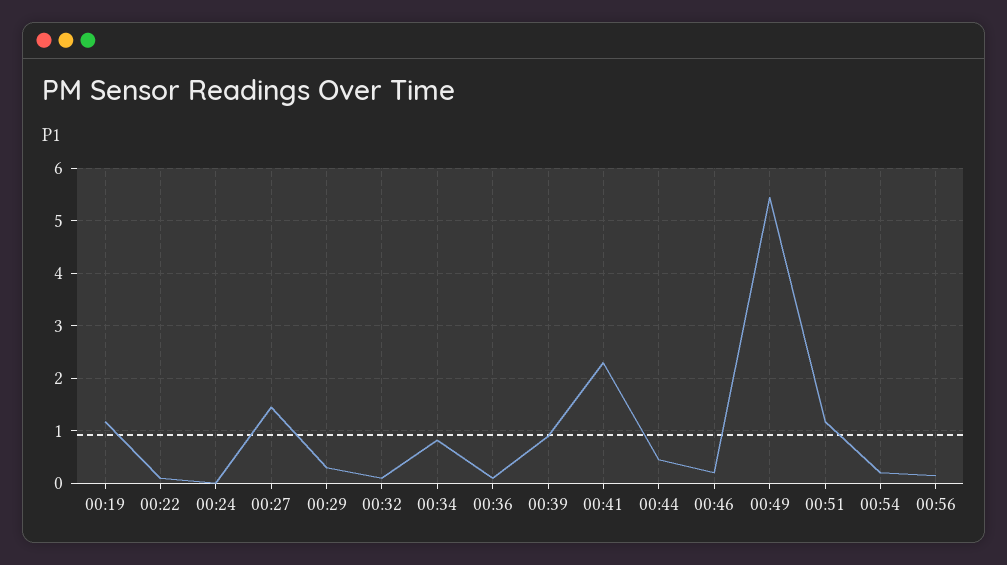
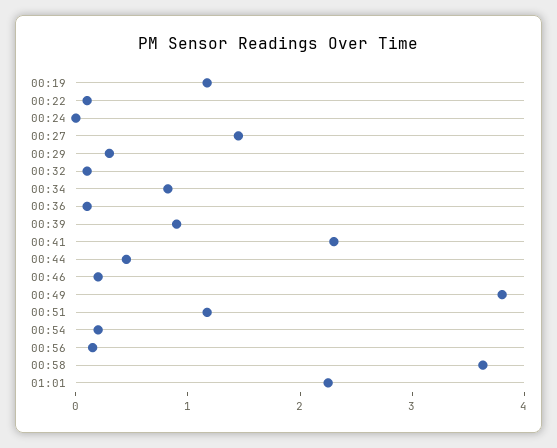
00:49: 5.4 -> 3.8
00:58: none -> 3.6
01:01: none -> 2.2

